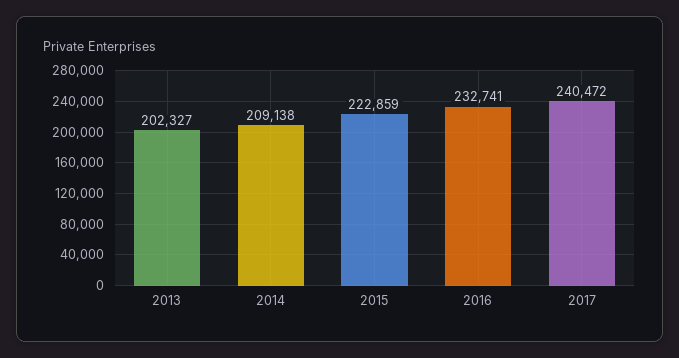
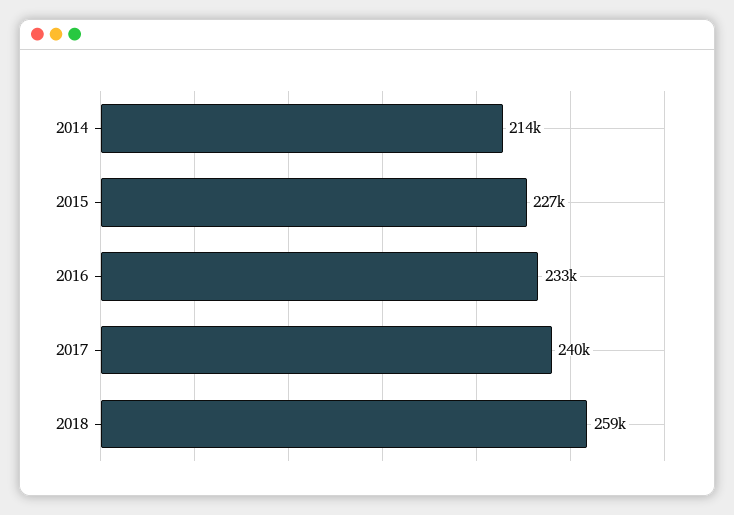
2013: 202327 -> none
2014: 209138 -> 214000
2015: 222859 -> 227000
2018: none -> 259000

